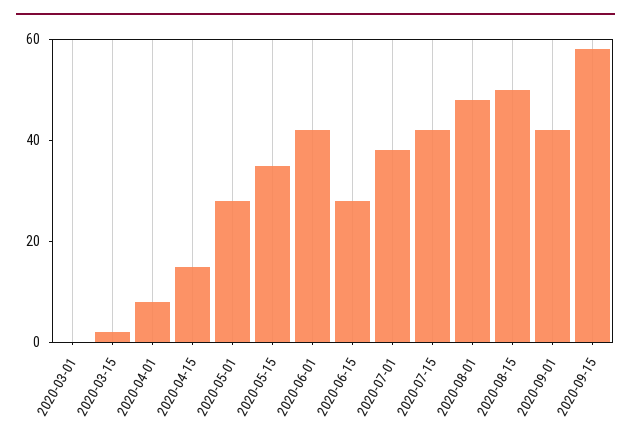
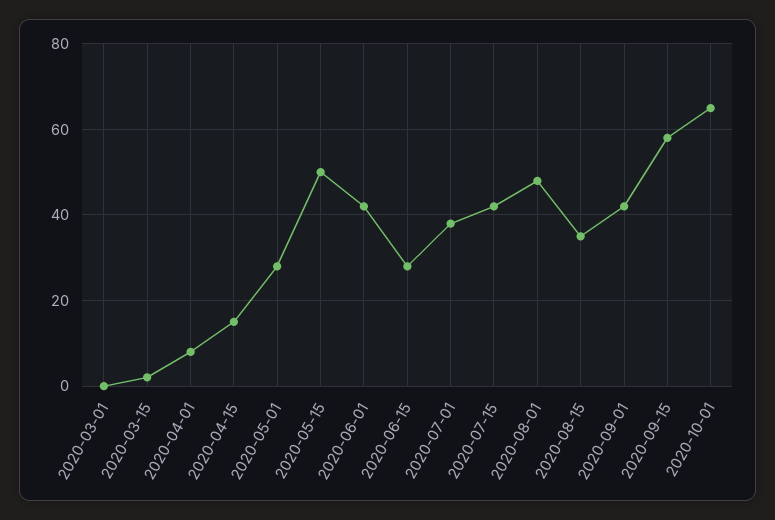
2020-05-15: 35 -> 50
2020-08-15: 50 -> 35
2020-10-01: none -> 65

